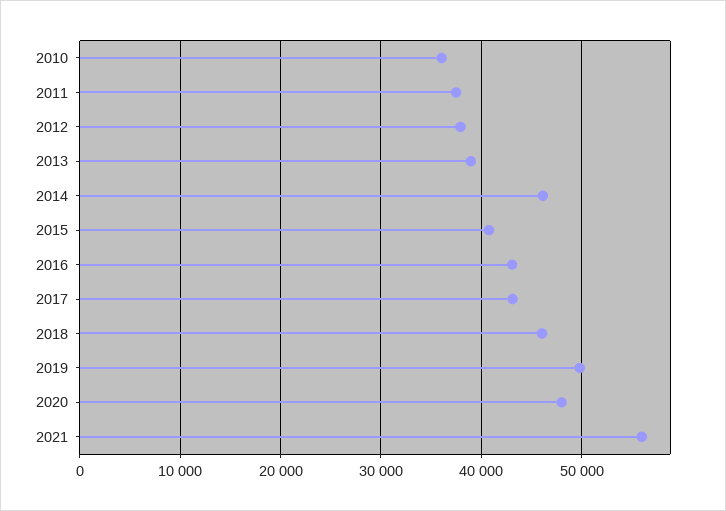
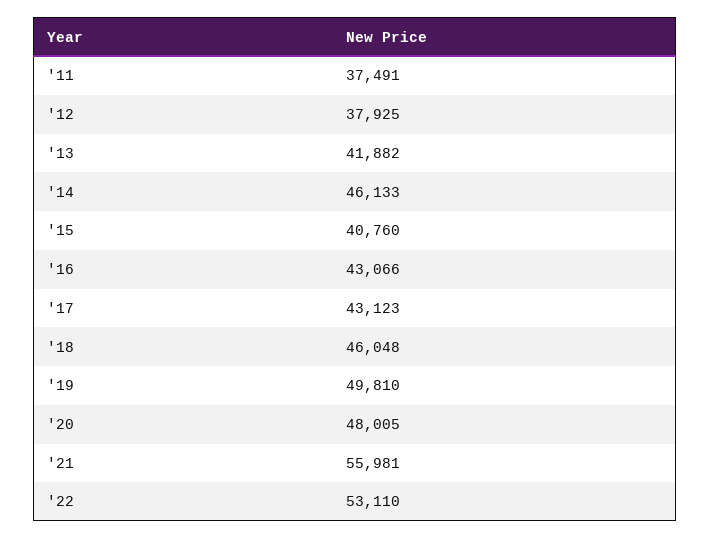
2010: 36000 -> none
2013: 39000 -> 41882
'22: none -> 53110

